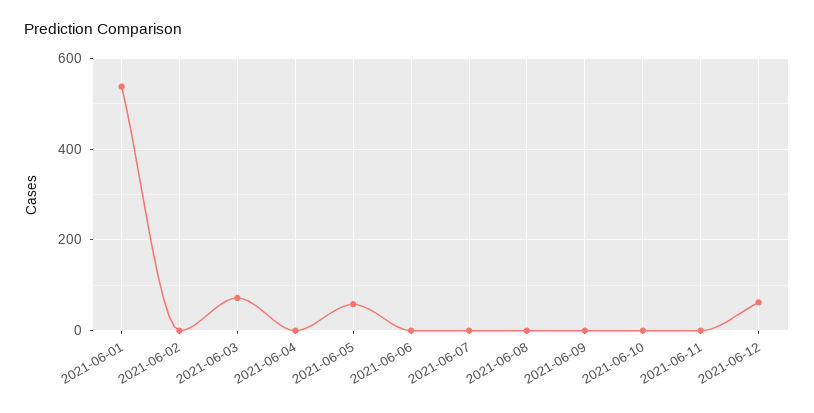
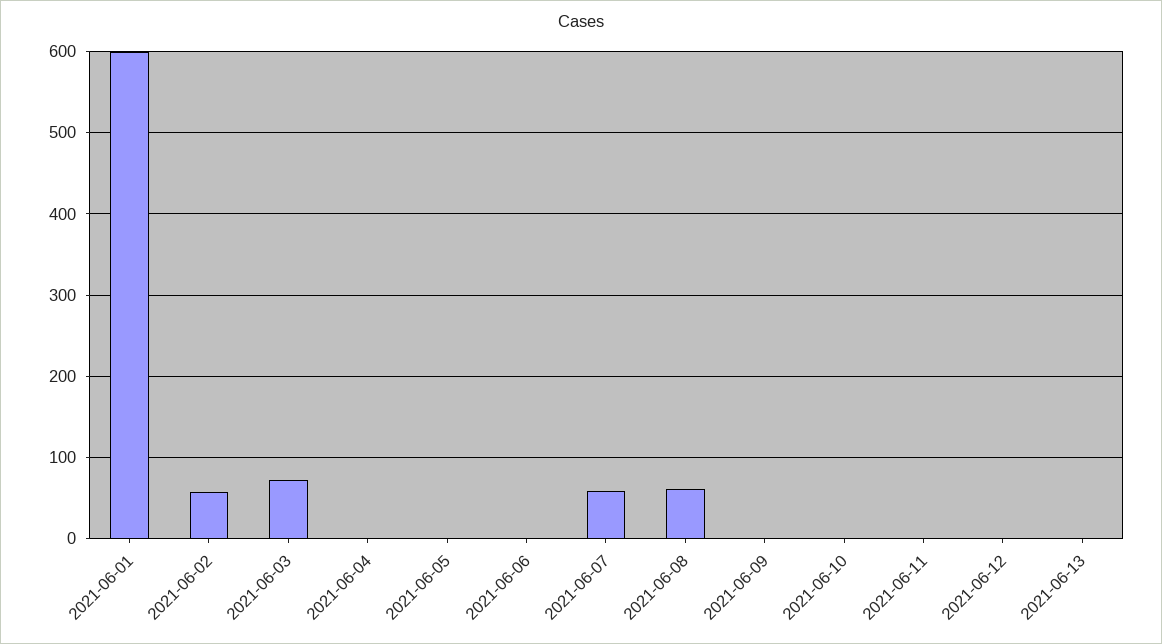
2021-06-01: 540 -> 600
2021-06-02: 0 -> 60
2021-06-05: 60 -> 0
2021-06-07: 0 -> 60
2021-06-08: 0 -> 60
2021-06-12: 60 -> 0
2021-06-13: none -> 0

